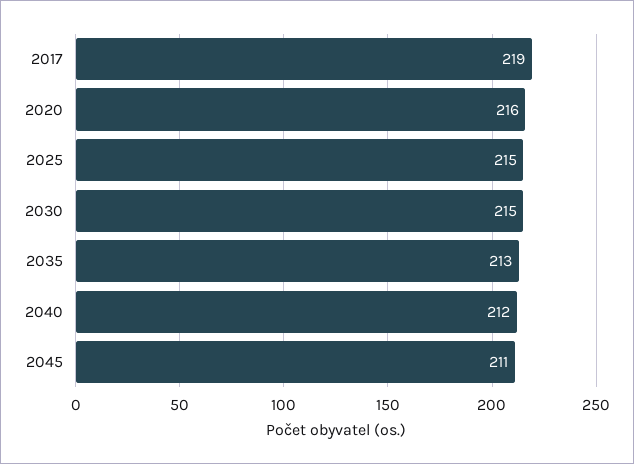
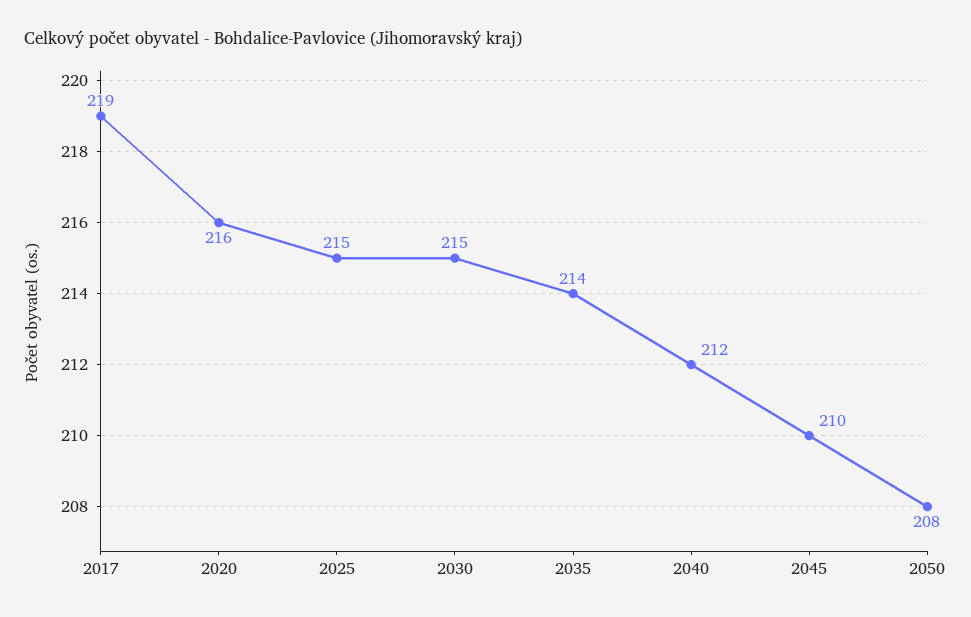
2035: 213 -> 214
2045: 211 -> 210
2050: none -> 208

